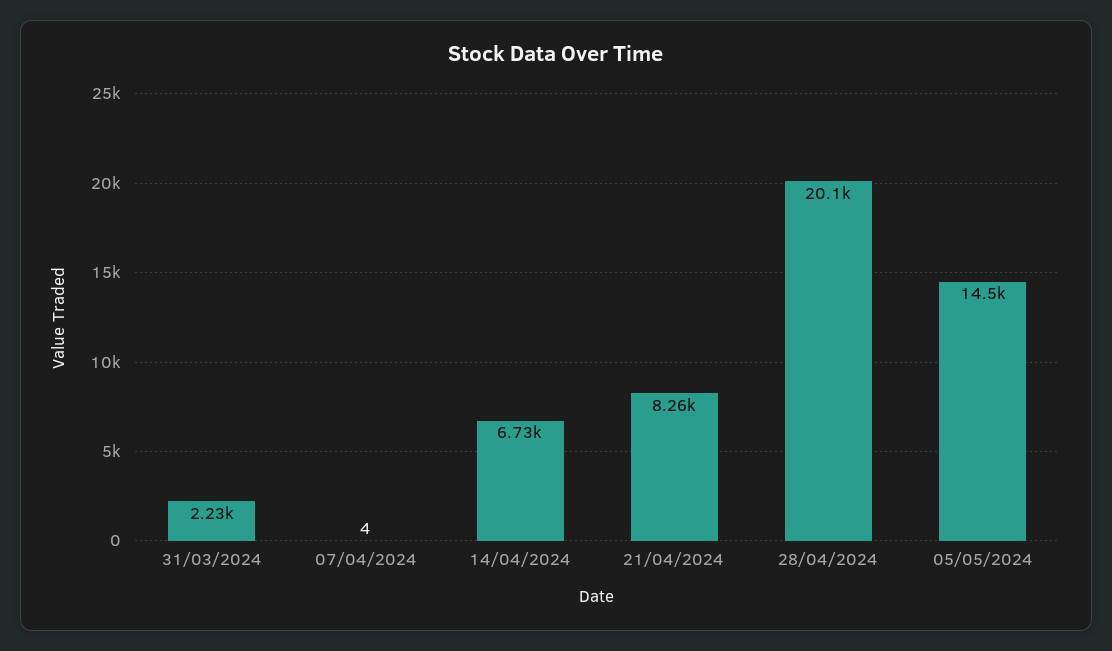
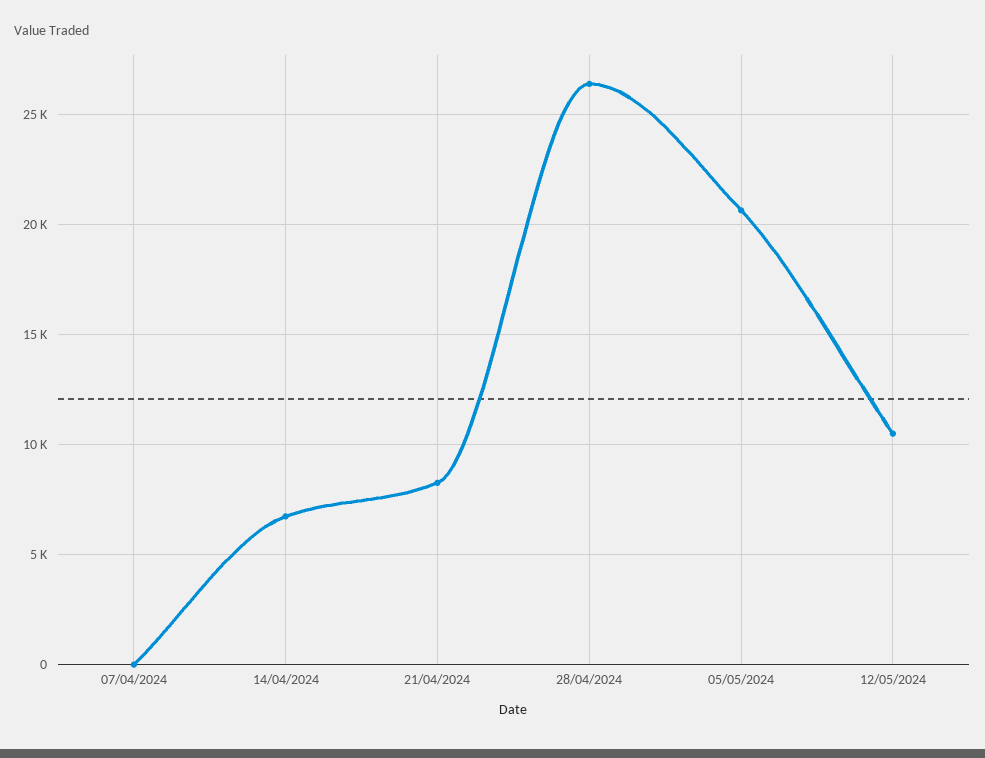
31/03/2024: 2230 -> none
28/04/2024: 20100 -> 26500
05/05/2024: 14500 -> 20500
12/05/2024: none -> 10500

